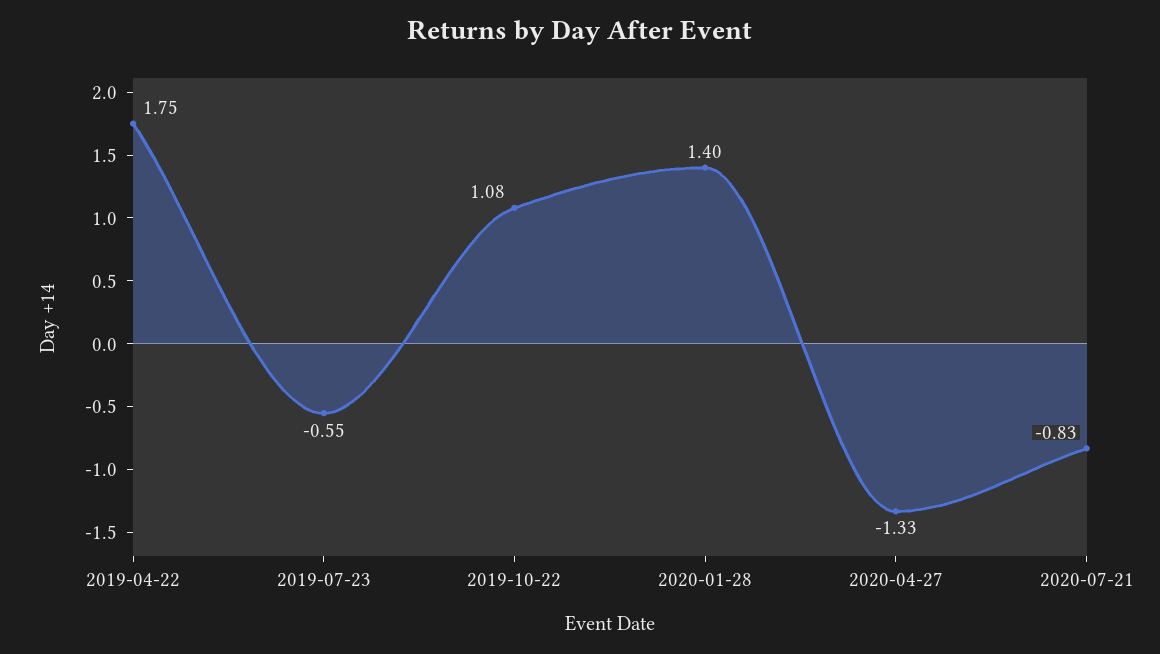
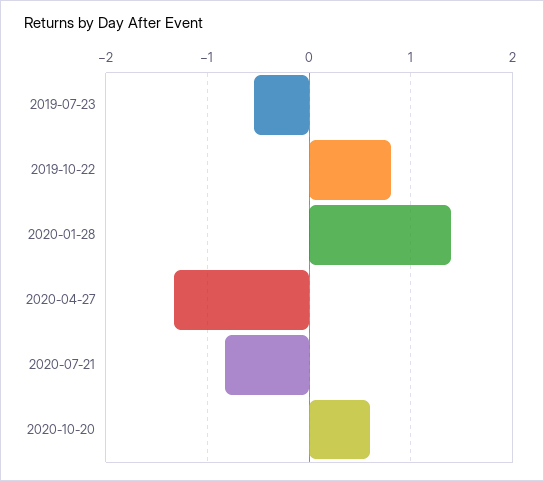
2019-04-22: 1.75 -> none
2019-10-22: 1.08 -> 0.8
2020-10-20: none -> 0.6

